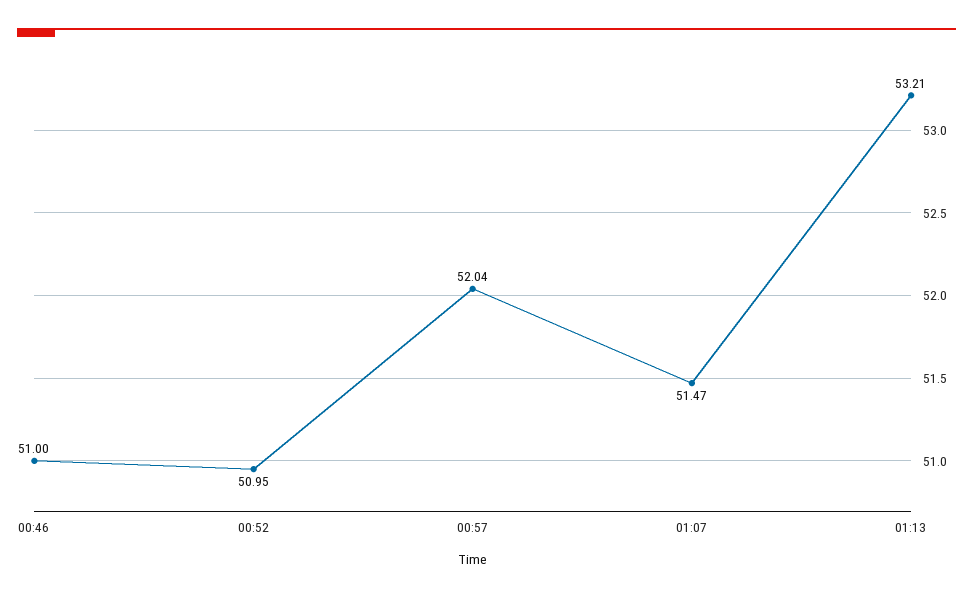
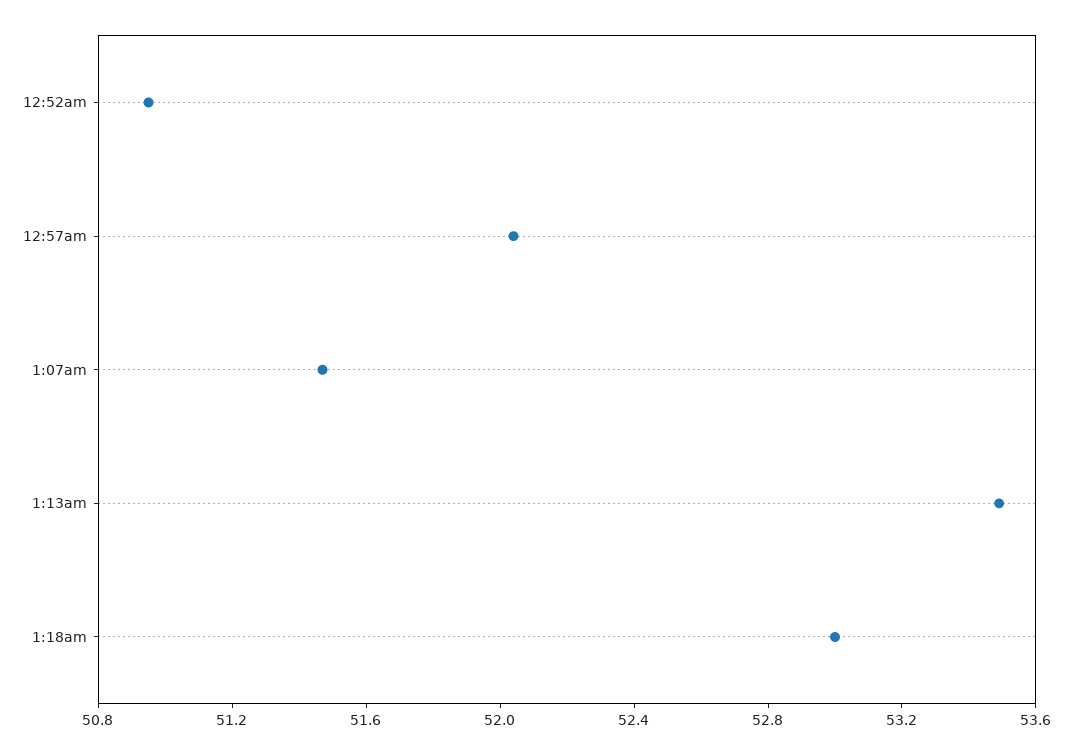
00:46: 51 -> none
01:13: 53.21 -> 53.5
1:18am: none -> 53

